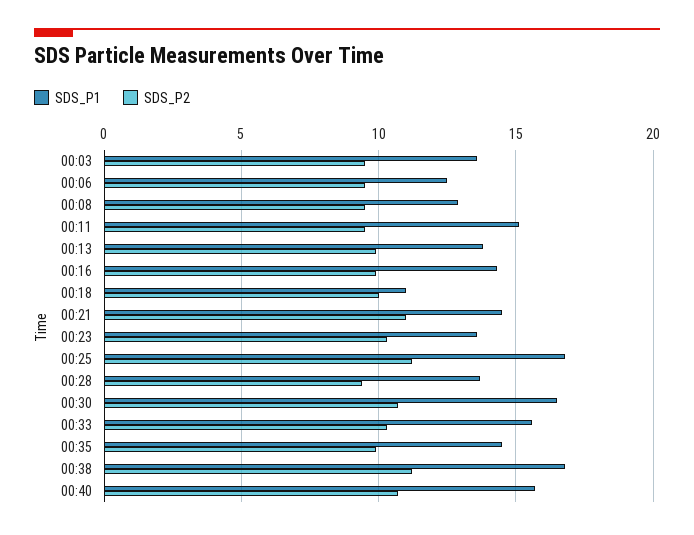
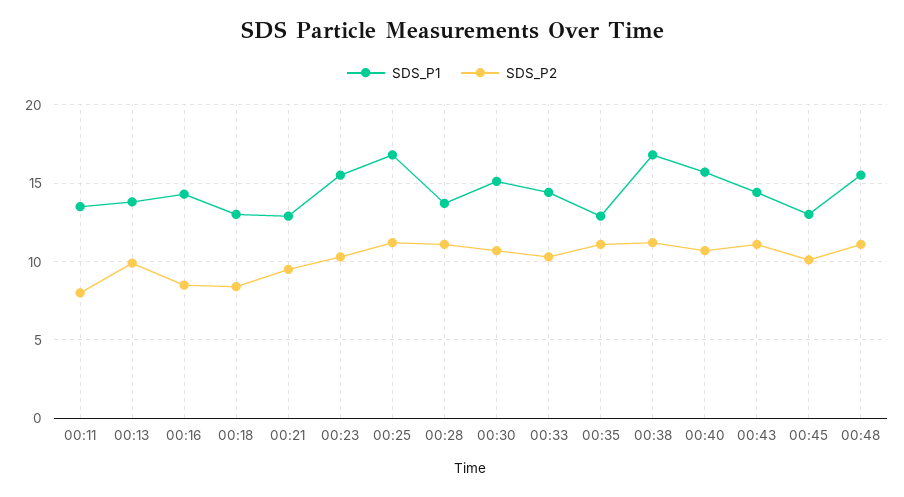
SDS_P1, 00:03: 13.5 -> none
SDS_P2, 00:03: 9.5 -> none
SDS_P1, 00:06: 12.5 -> none
SDS_P2, 00:06: 9.5 -> none
SDS_P1, 00:08: 13 -> none
SDS_P2, 00:08: 9.5 -> none
SDS_P1, 00:11: 15 -> 13.5
SDS_P2, 00:11: 9.5 -> 8
SDS_P2, 00:16: 10 -> 8.5
SDS_P1, 00:18: 11 -> 13
SDS_P2, 00:18: 10 -> 8.5
SDS_P1, 00:21: 14.5 -> 13
SDS_P2, 00:21: 11 -> 9.5
SDS_P1, 00:23: 13.5 -> 15.5
SDS_P2, 00:28: 9.5 -> 11
SDS_P1, 00:30: 16.5 -> 15
SDS_P1, 00:33: 15.5 -> 14.5
SDS_P1, 00:35: 14.5 -> 13
SDS_P2, 00:35: 10 -> 11
SDS_P1, 00:43: none -> 14.5
SDS_P2, 00:43: none -> 11
SDS_P1, 00:45: none -> 13
SDS_P2, 00:45: none -> 10
SDS_P1, 00:48: none -> 15.5
SDS_P2, 00:48: none -> 11

